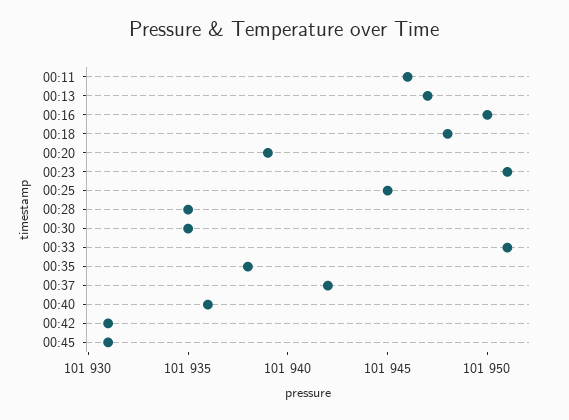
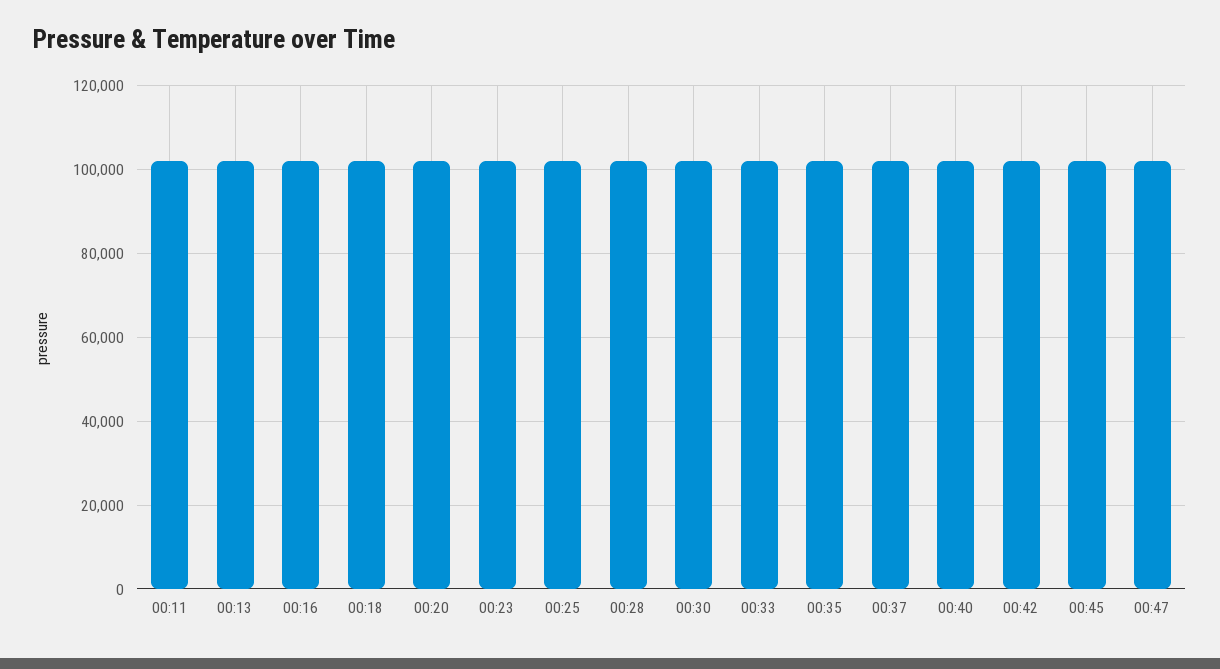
00:47: none -> 102000

